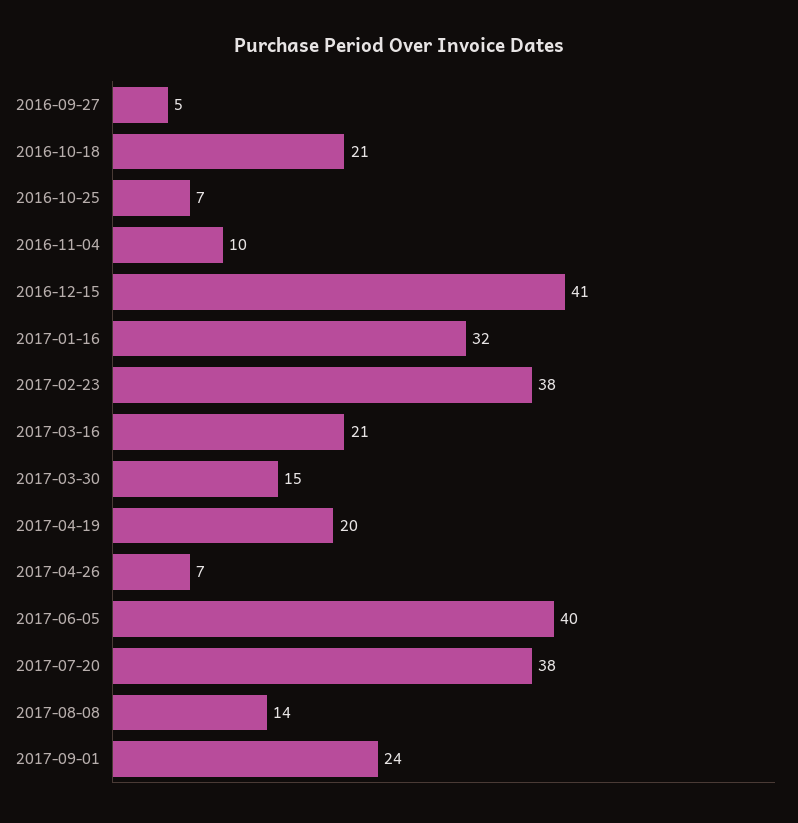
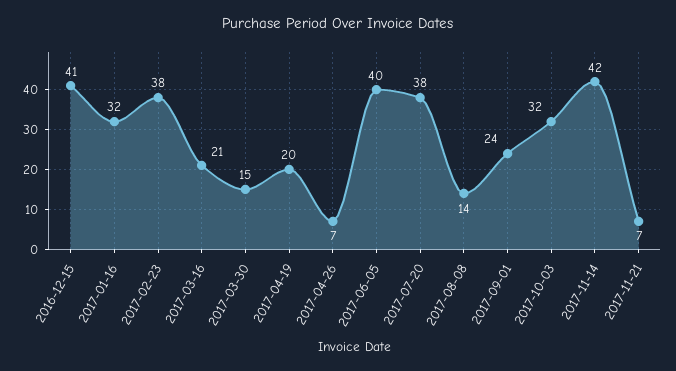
2016-09-27: 5 -> none
2016-10-18: 21 -> none
2016-10-25: 7 -> none
2016-11-04: 10 -> none
2017-10-03: none -> 32
2017-11-14: none -> 42
2017-11-21: none -> 7

